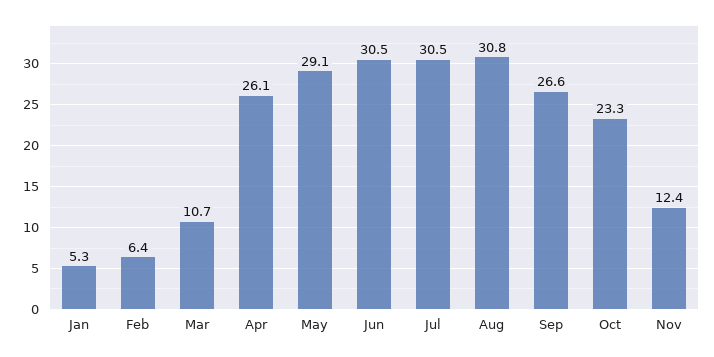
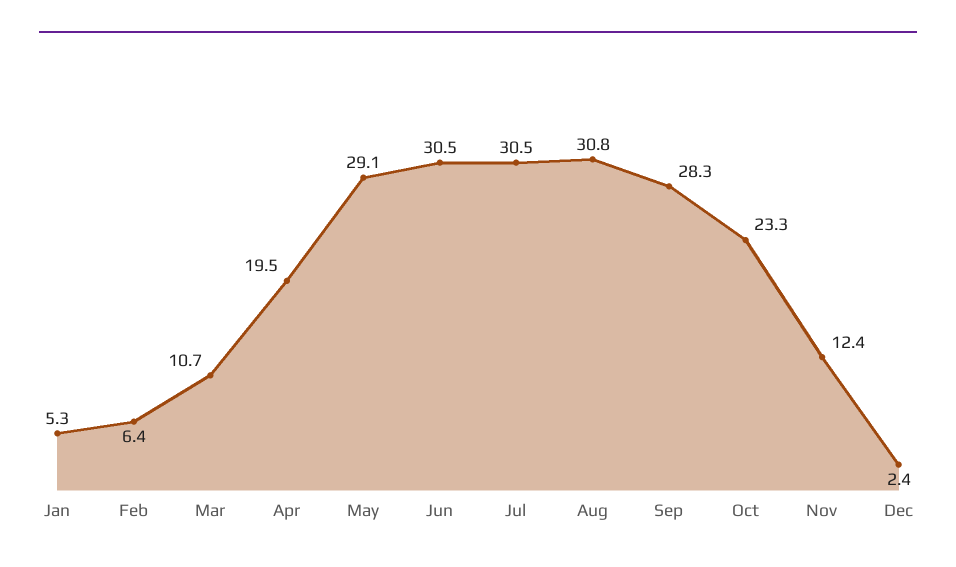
Apr: 26.1 -> 19.5
Sep: 26.6 -> 28.3
Dec: none -> 2.4

